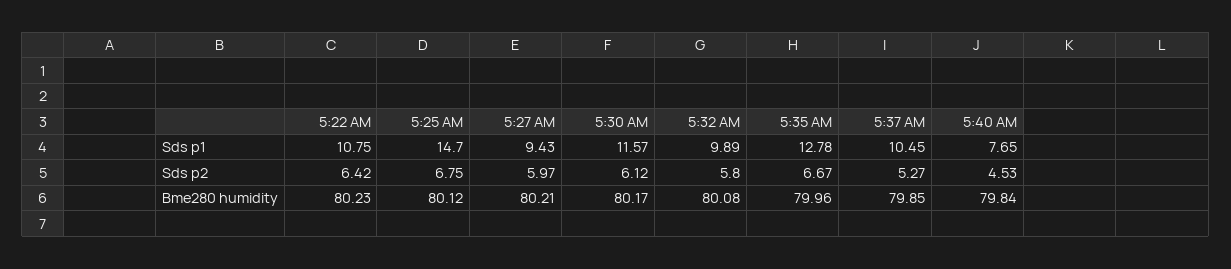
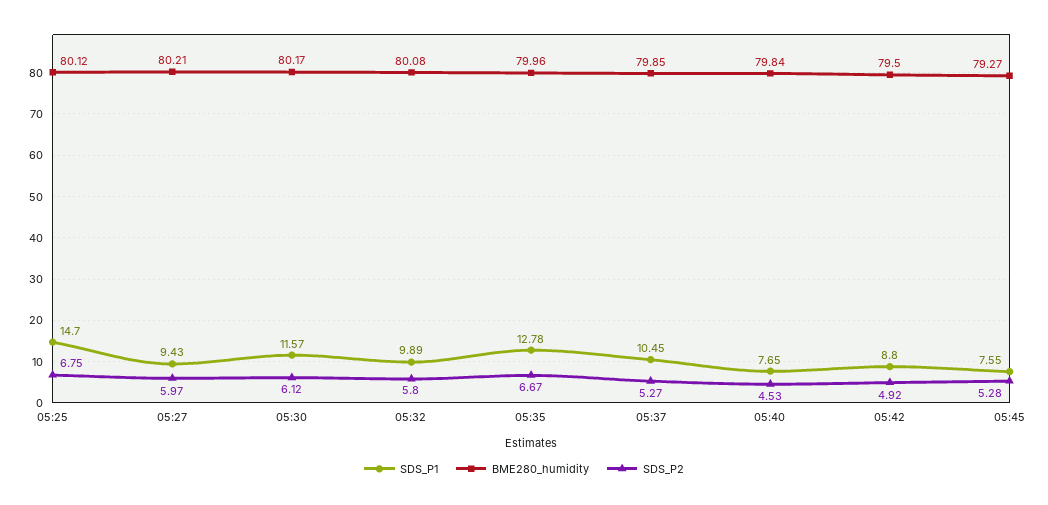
Sds p1, 5:22 AM: 10.75 -> none
Sds p2, 5:22 AM: 6.42 -> none
Bme280 humidity, 5:22 AM: 80.23 -> none
Sds p1, 05:42: none -> 8.8
Bme280 humidity, 05:42: none -> 79.5
Sds p2, 05:42: none -> 4.92
Sds p1, 05:45: none -> 7.55
Bme280 humidity, 05:45: none -> 79.27
Sds p2, 05:45: none -> 5.28

